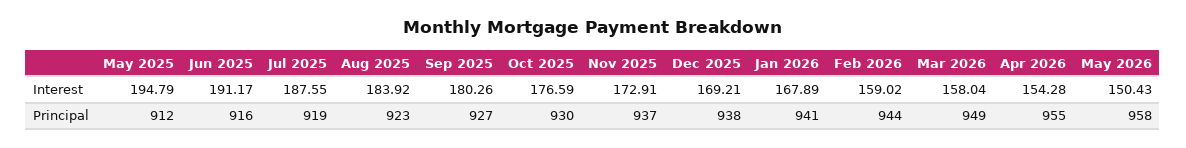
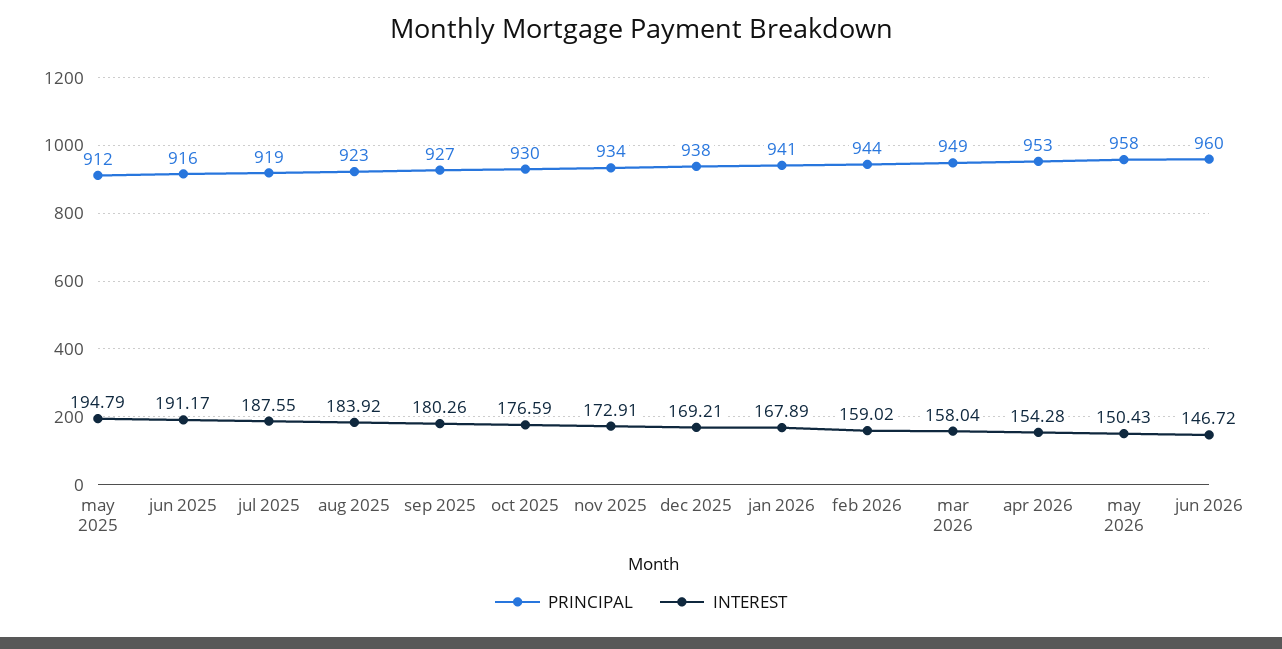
Principal, Nov 2025: 937 -> 934
Principal, Apr 2026: 955 -> 953
Principal, jun 2026: none -> 960
Interest, jun 2026: none -> 146.72

